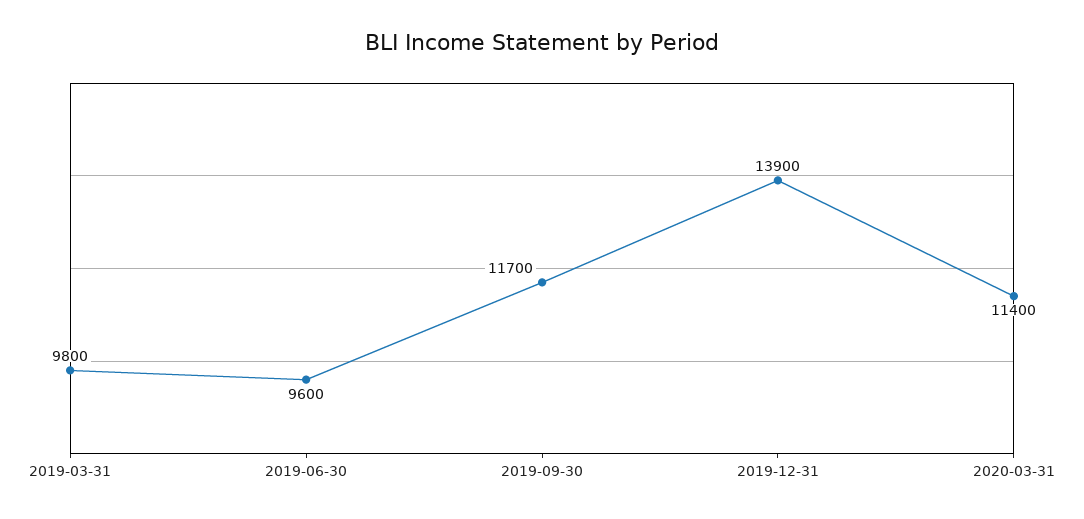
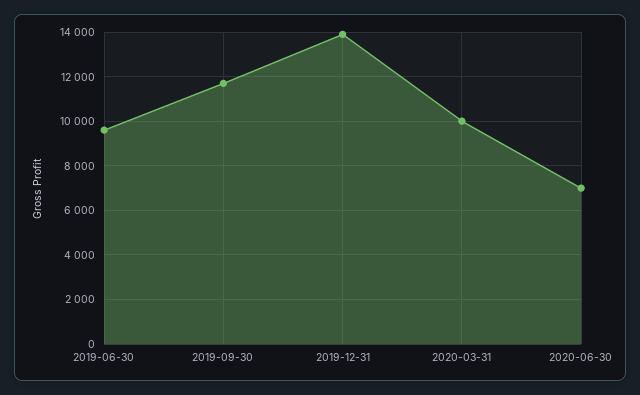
2019-03-31: 9800 -> none
2020-03-31: 11400 -> 10000
2020-06-30: none -> 7000

